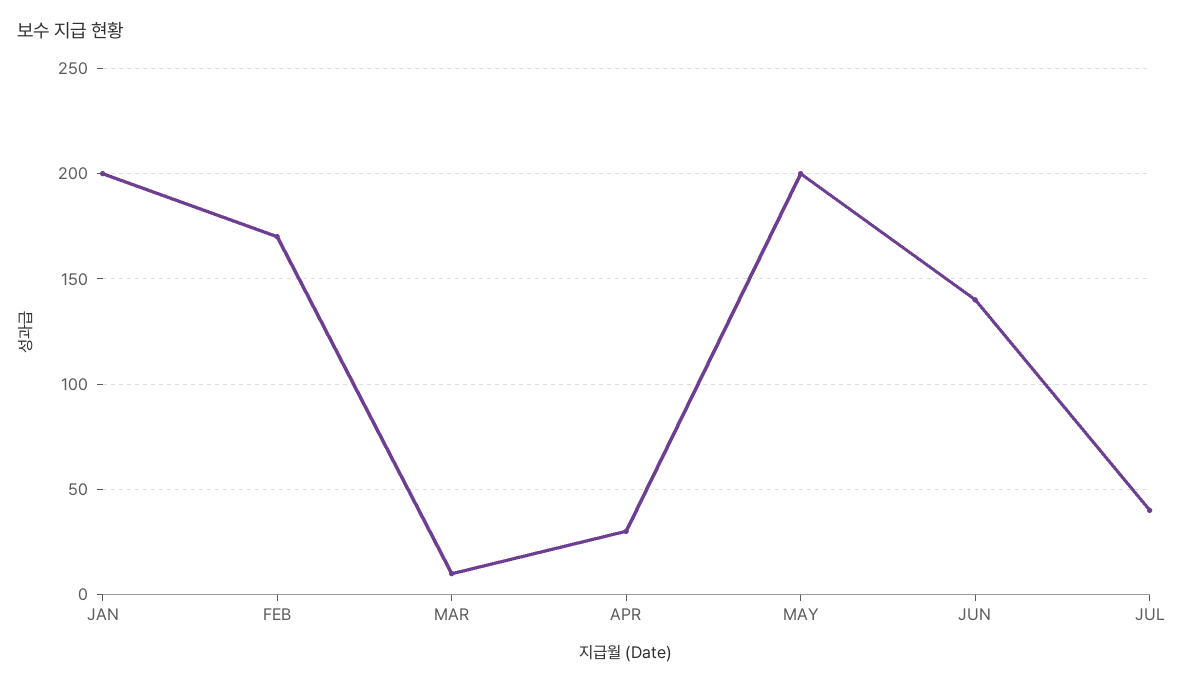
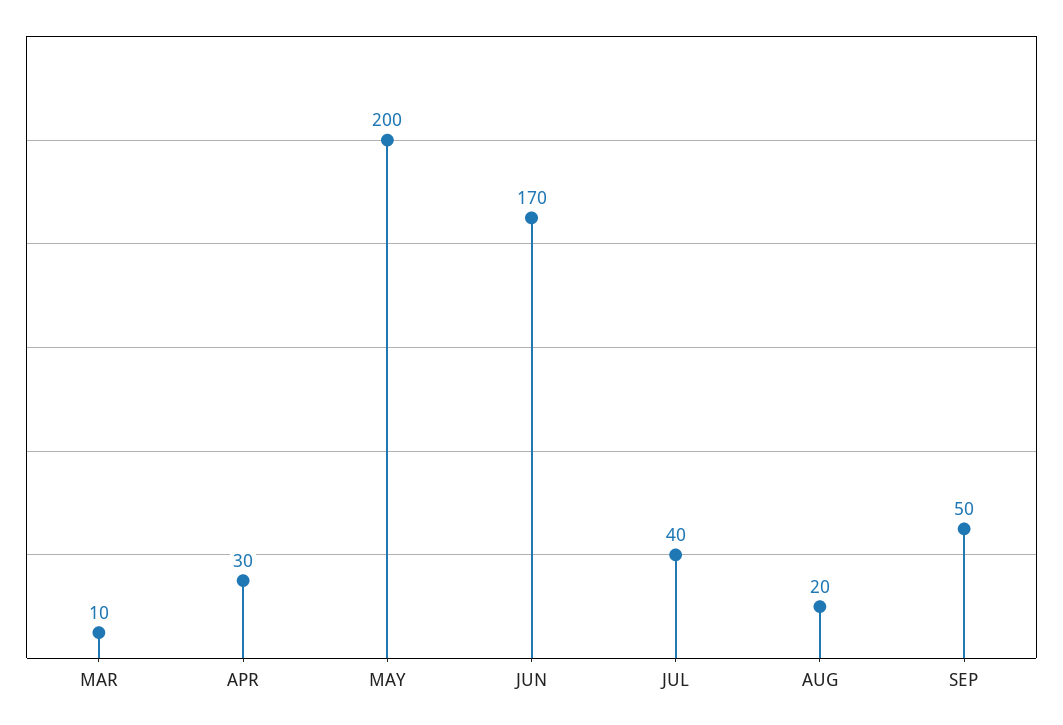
JAN: 200 -> none
FEB: 170 -> none
JUN: 140 -> 170
AUG: none -> 20
SEP: none -> 50

